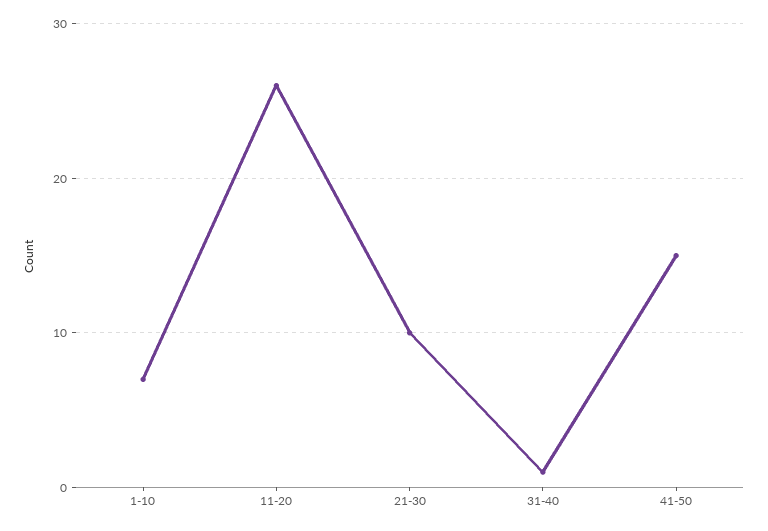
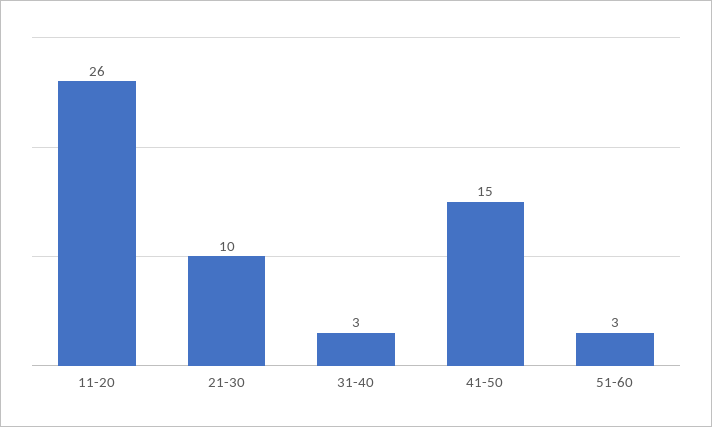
1-10: 7 -> none
31-40: 1 -> 3
51-60: none -> 3

